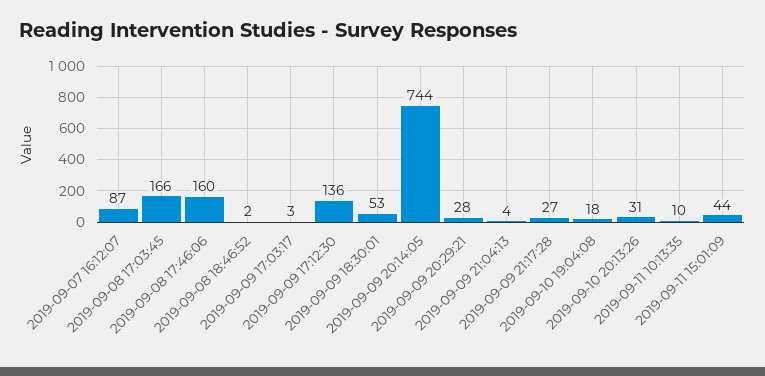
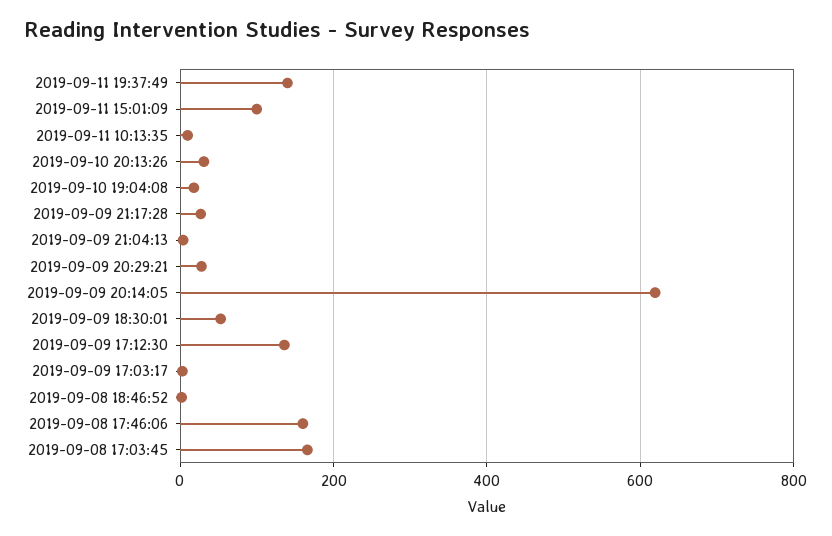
2019-09-07 16:12:07: 87 -> none
2019-09-09 20:14:05: 744 -> 620
2019-09-11 15:01:09: 44 -> 100
2019-09-11 19:37:49: none -> 140

